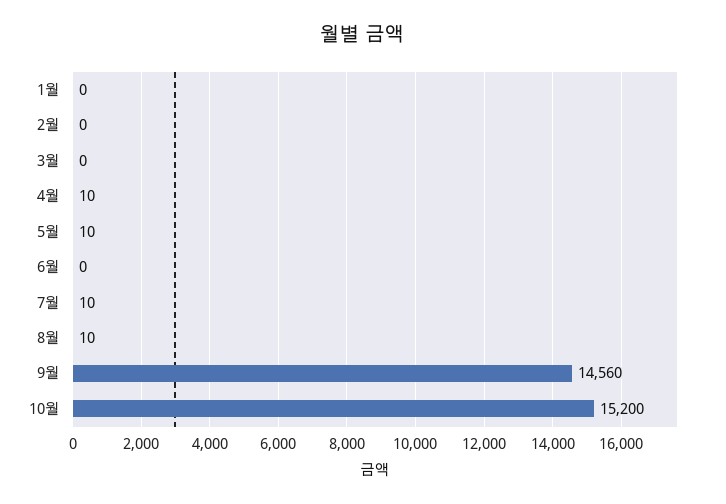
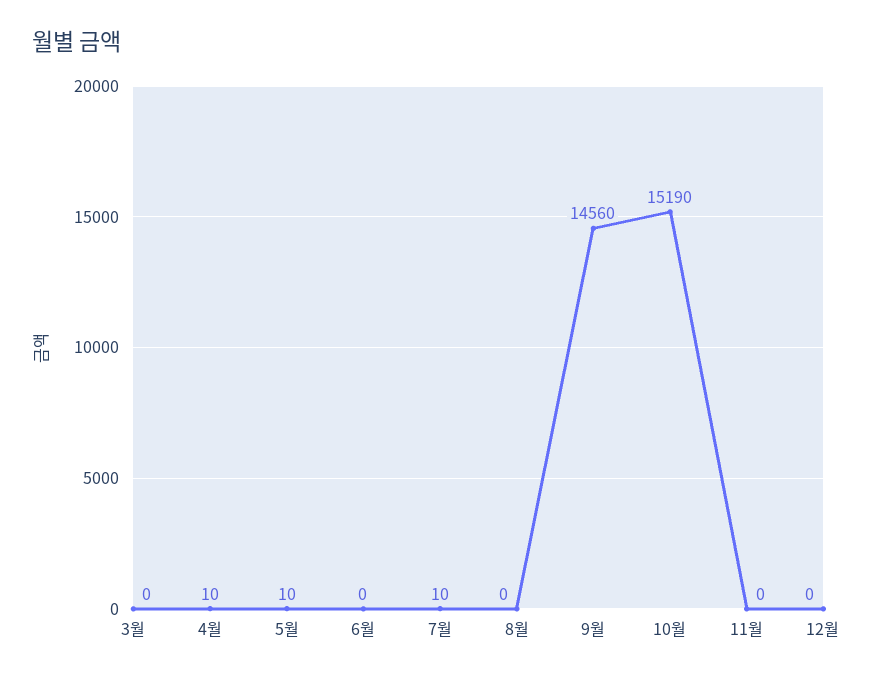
1월: 0 -> none
2월: 0 -> none
8월: 10 -> 0
10월: 15200 -> 15190
11월: none -> 0
12월: none -> 0

